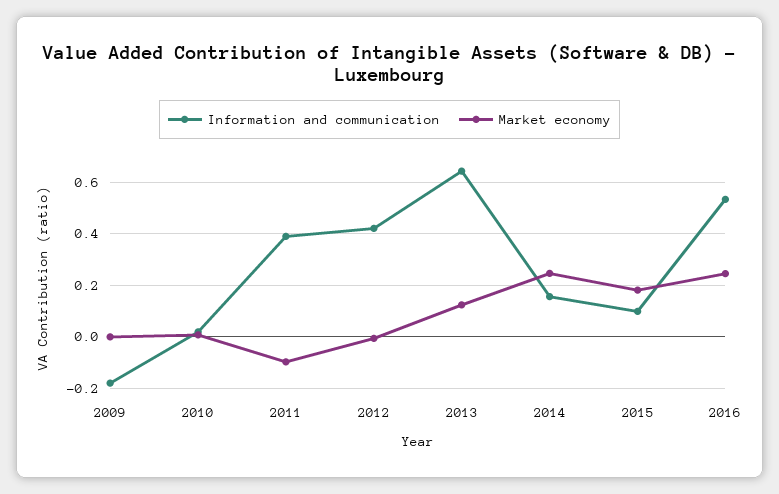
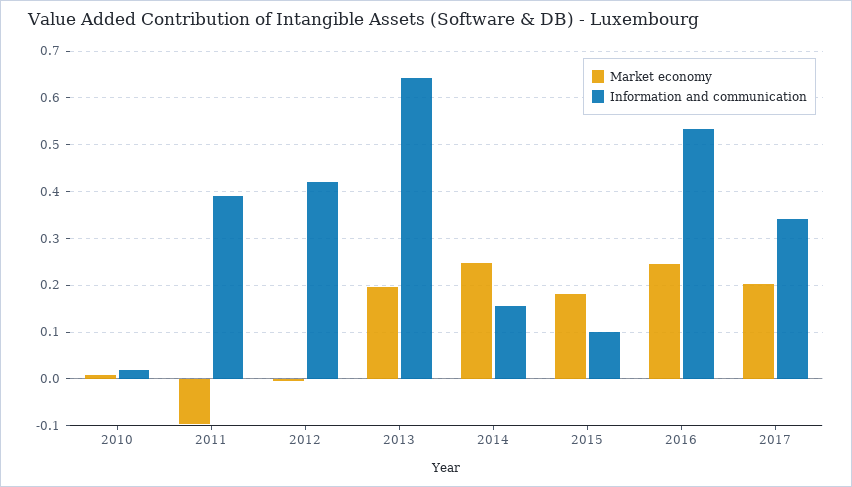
Information and communication, 2009: -0.175 -> none
Market economy, 2009: 0 -> none
Market economy, 2013: 0.125 -> 0.2
Market economy, 2017: none -> 0.2
Information and communication, 2017: none -> 0.34

